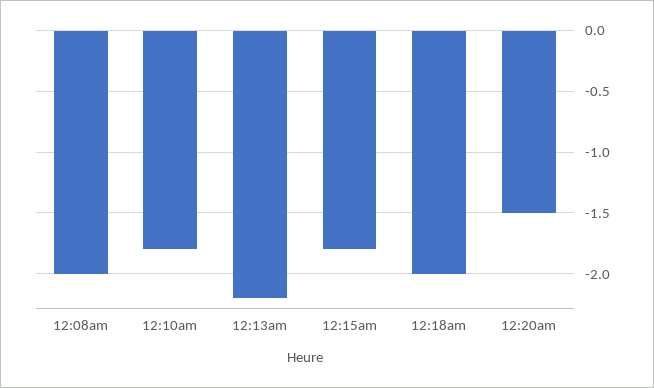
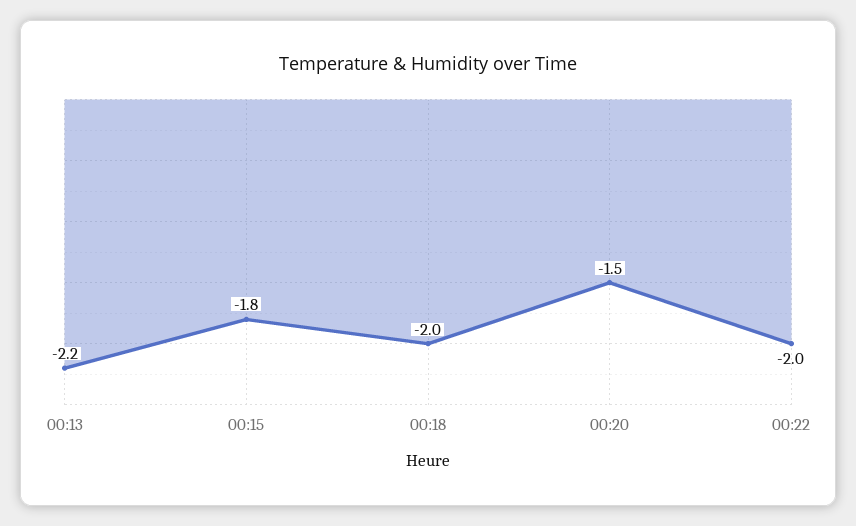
12:08am: -2 -> none
12:10am: -1.8 -> none
00:22: none -> -2

